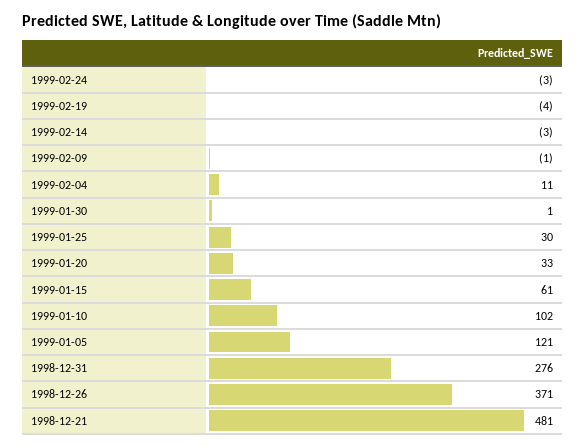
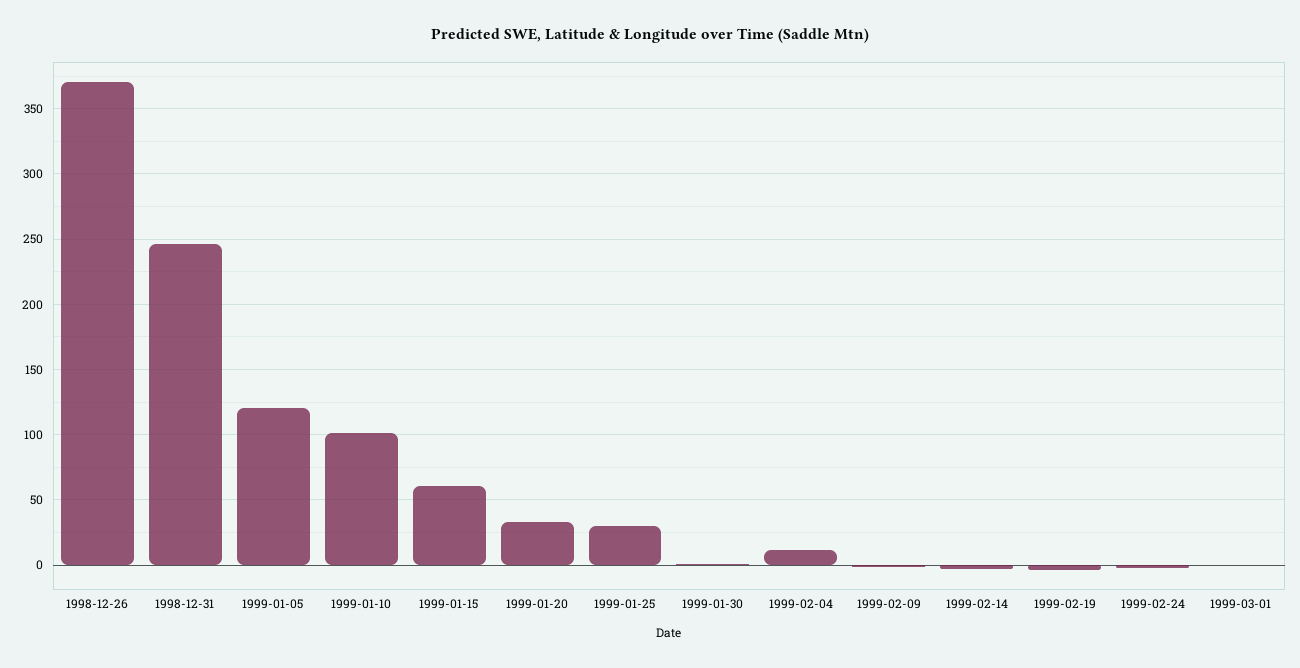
1998-12-31: 276 -> 245
1998-12-21: 481 -> none
1999-03-01: none -> 0

